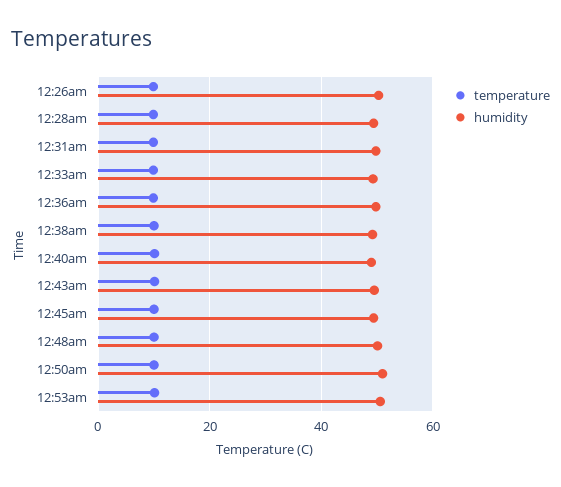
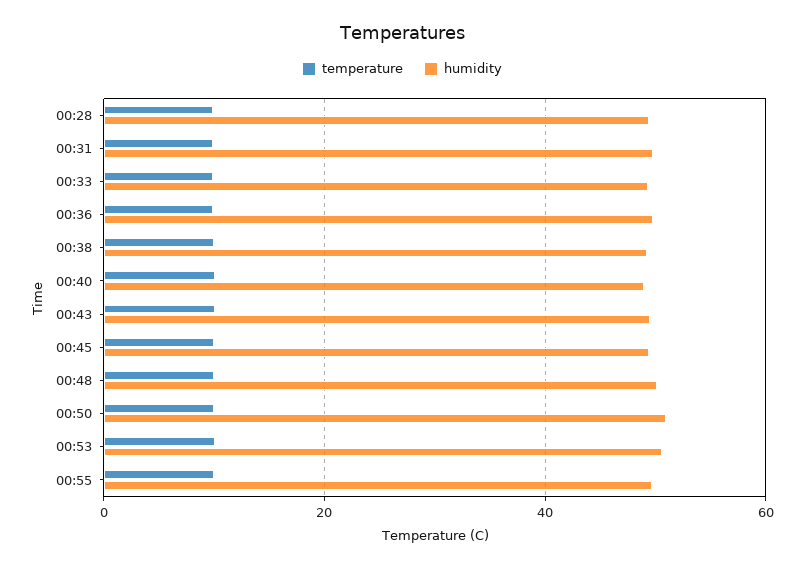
temperature, 12:26am: 10 -> none
humidity, 12:26am: 50 -> none
temperature, 00:55: none -> 10
humidity, 00:55: none -> 50

